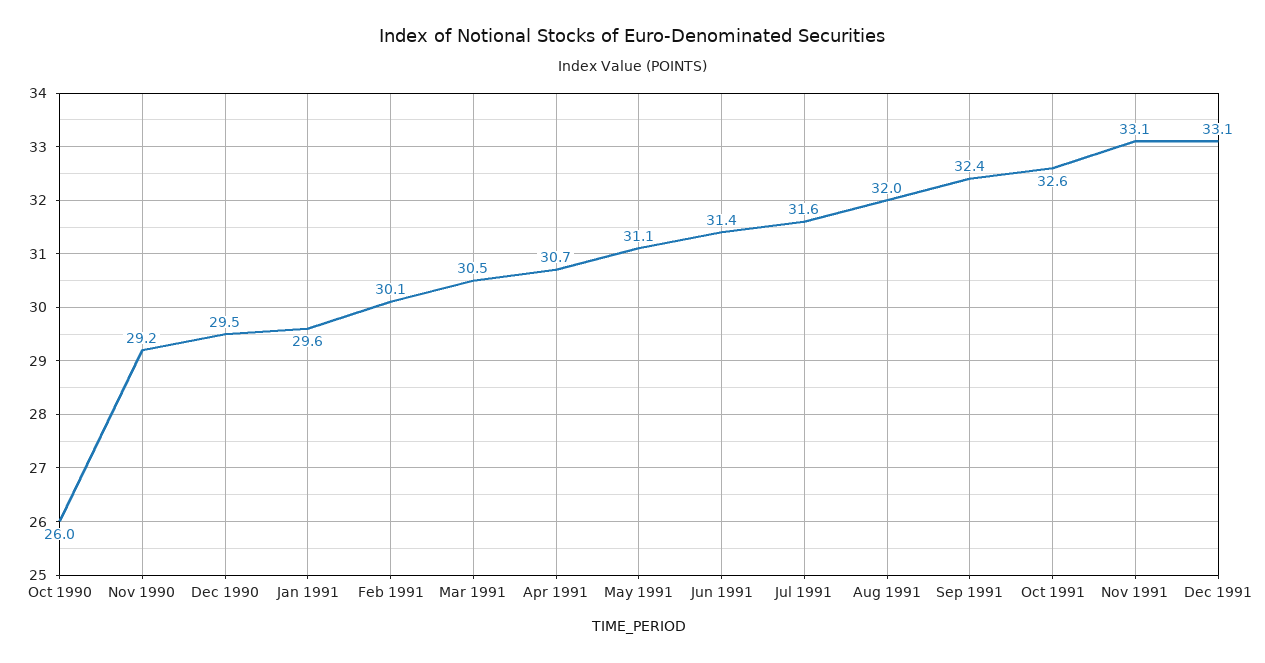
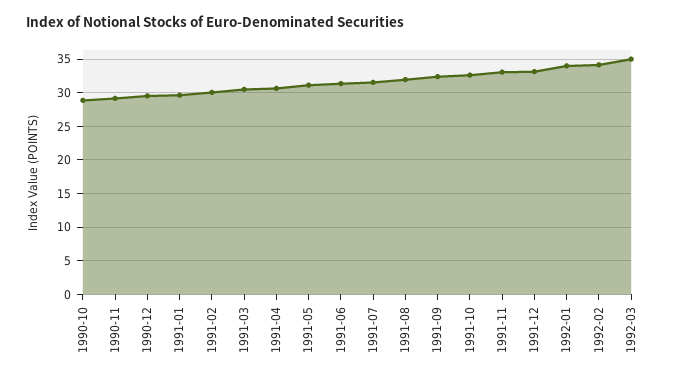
Oct 1990: 26 -> 29
1992-01: none -> 34
1992-02: none -> 34
1992-03: none -> 35

